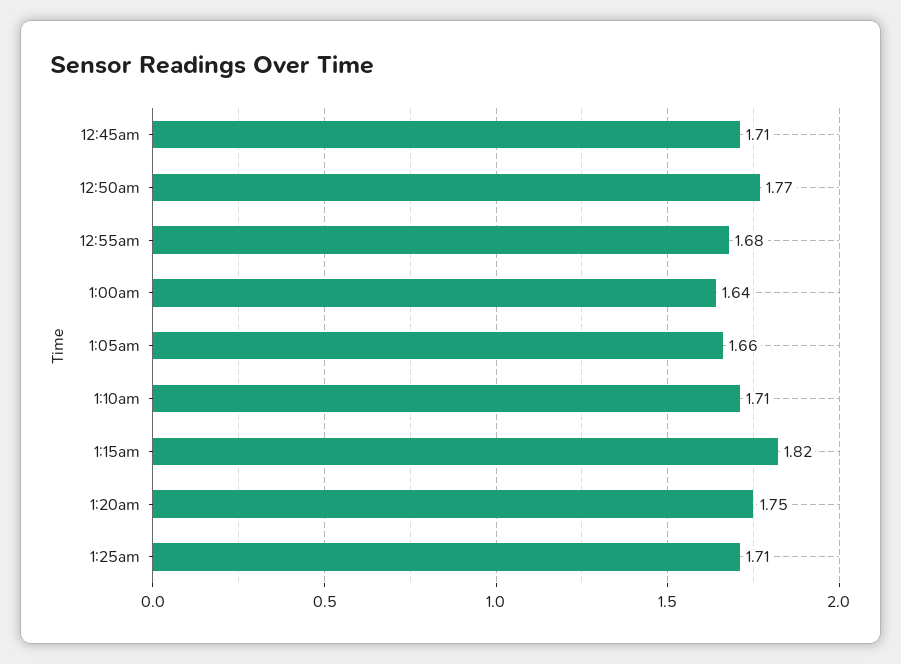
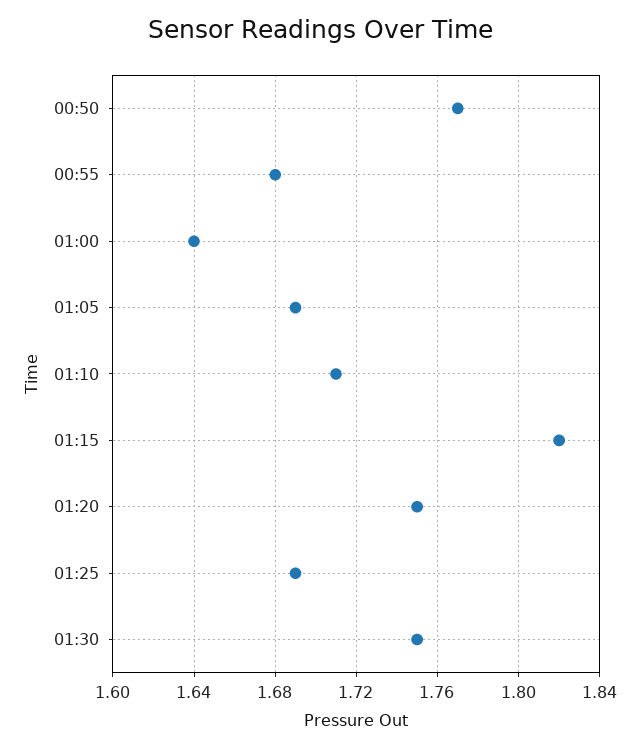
12:45am: 1.71 -> none
1:05am: 1.66 -> 1.69
1:25am: 1.71 -> 1.69
01:30: none -> 1.75

